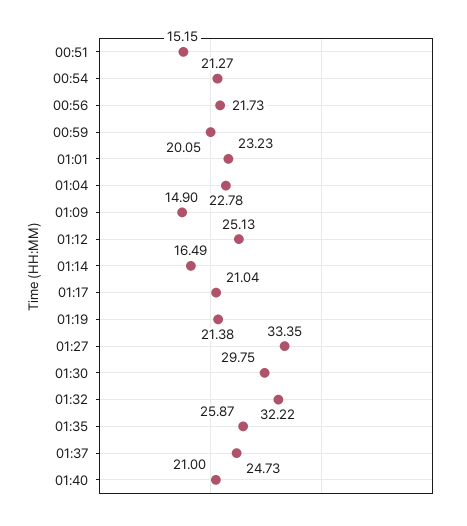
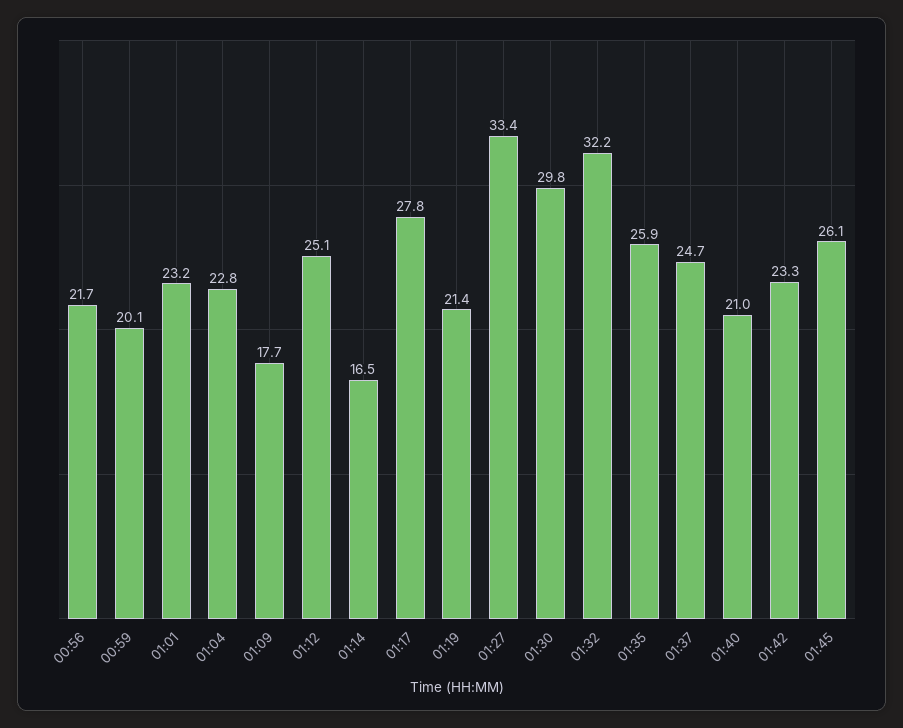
00:51: 15.15 -> none
00:54: 21.27 -> none
01:09: 14.9 -> 17.7
01:17: 21.04 -> 27.8
01:42: none -> 23.3
01:45: none -> 26.1

